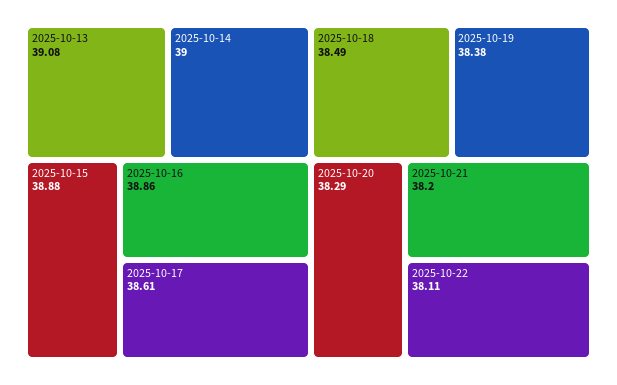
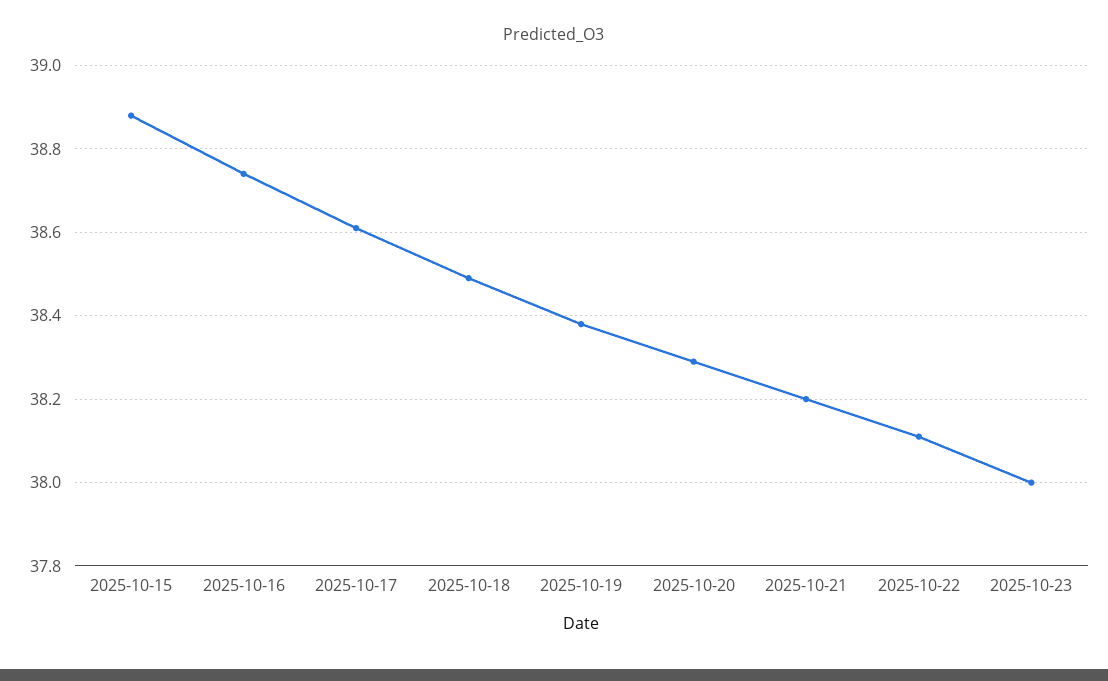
2025-10-13: 39.08 -> none
2025-10-14: 39 -> none
2025-10-16: 38.86 -> 38.75
2025-10-23: none -> 38

